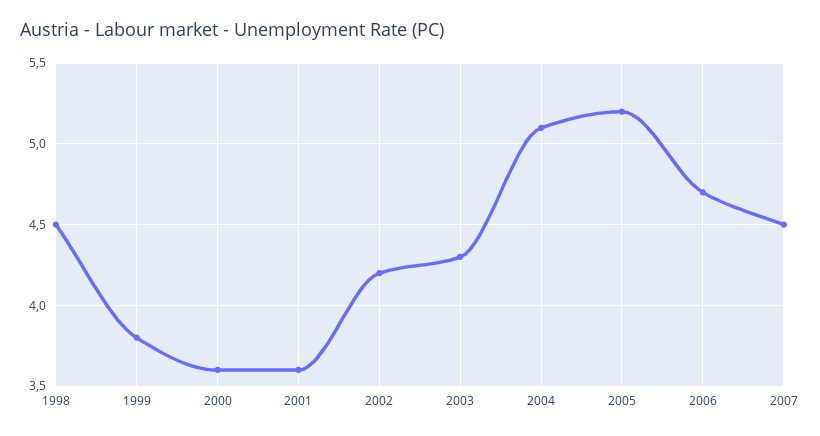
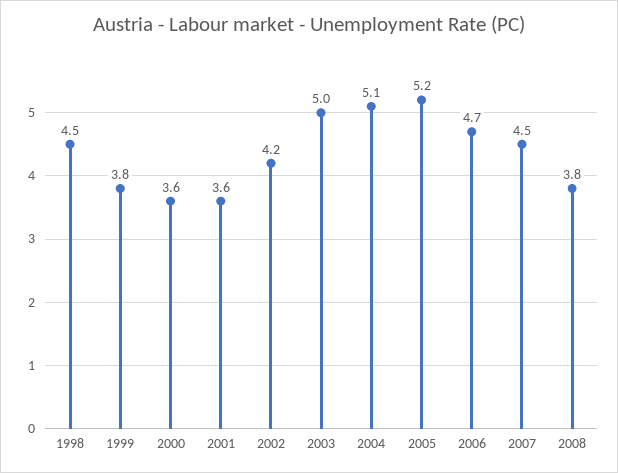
2003: 4.3 -> 5
2008: none -> 3.8

